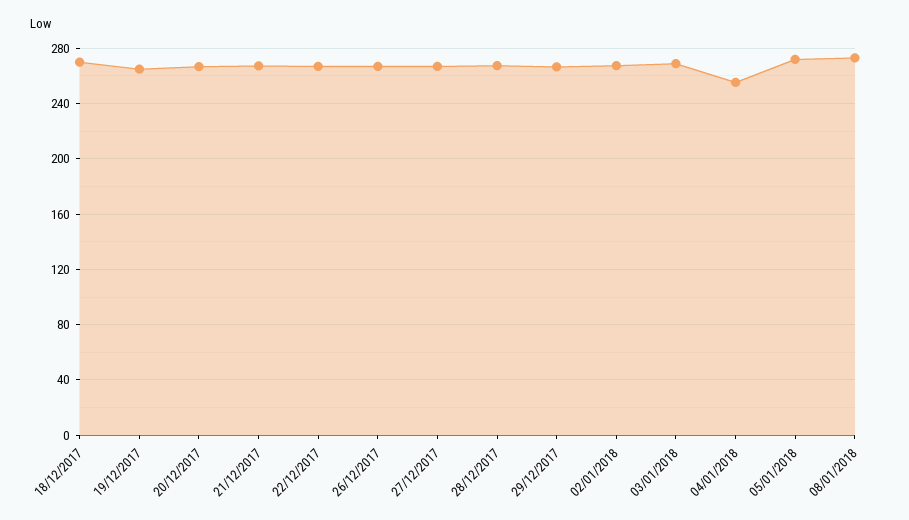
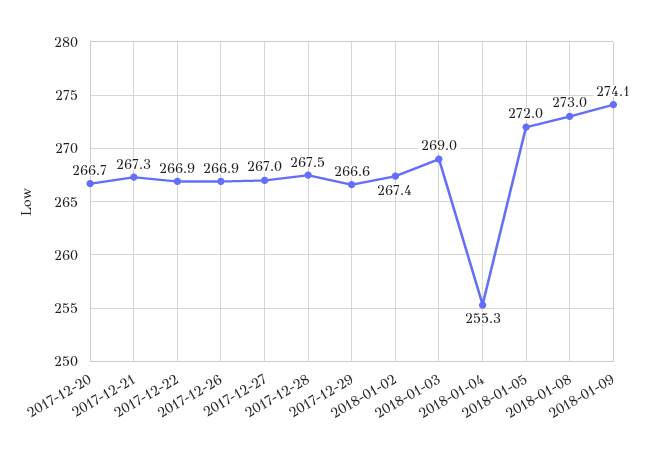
18/12/2017: 270 -> none
19/12/2017: 265 -> none
2018-01-09: none -> 274.1

